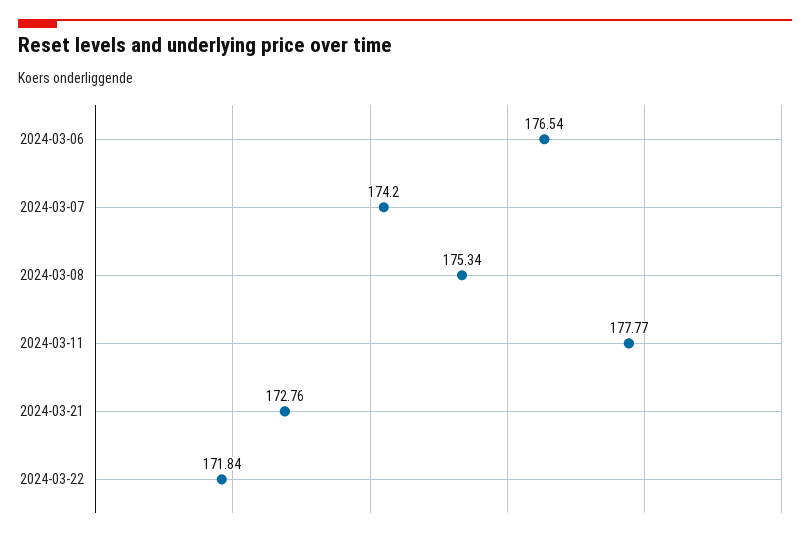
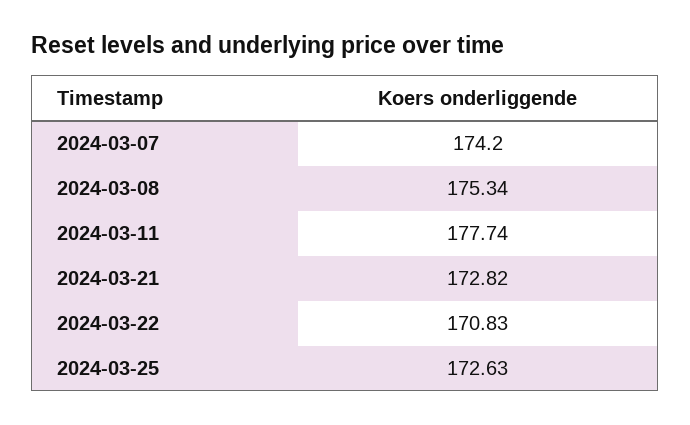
2024-03-06: 176.54 -> none
2024-03-11: 177.77 -> 177.74
2024-03-21: 172.76 -> 172.82
2024-03-22: 171.84 -> 170.83
2024-03-25: none -> 172.63

